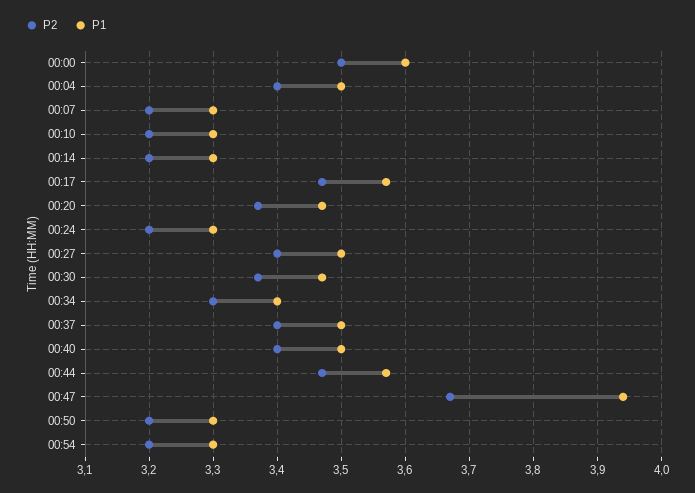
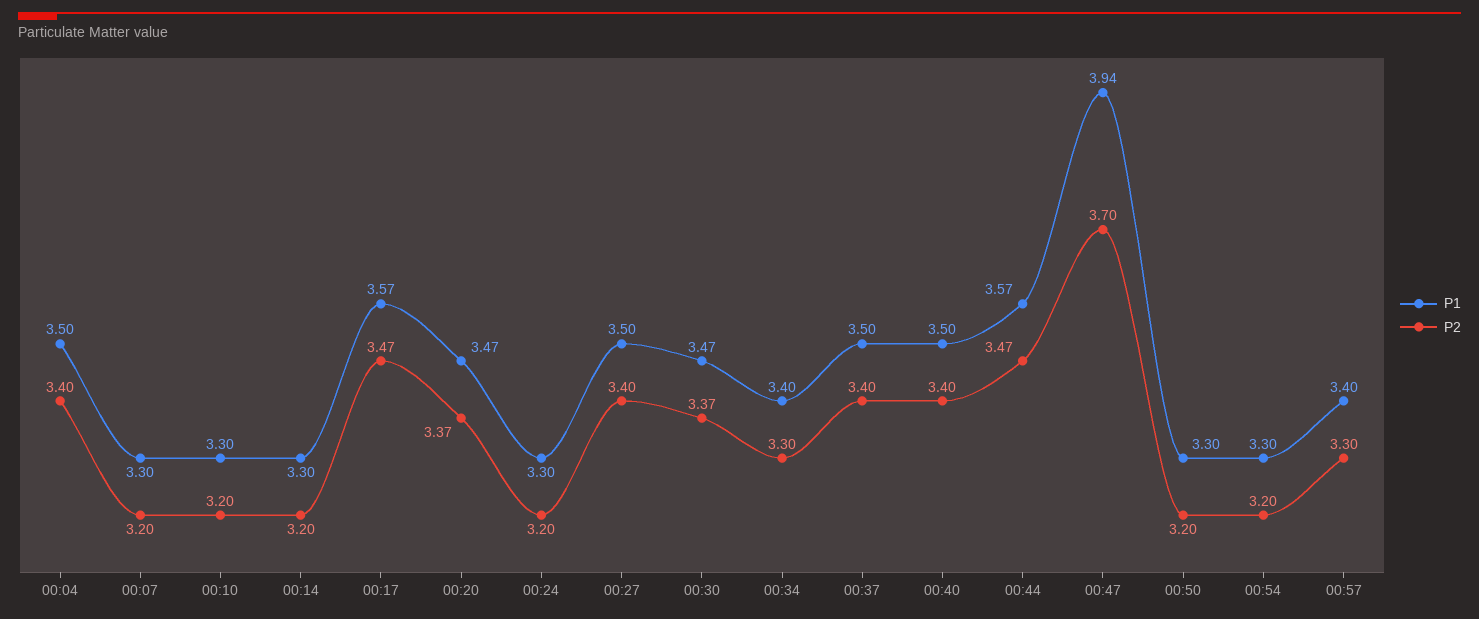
P2, 00:00: 3.5 -> none
P1, 00:00: 3.6 -> none
P2, 00:47: 3.67 -> 3.7
P1, 00:57: none -> 3.4
P2, 00:57: none -> 3.3

